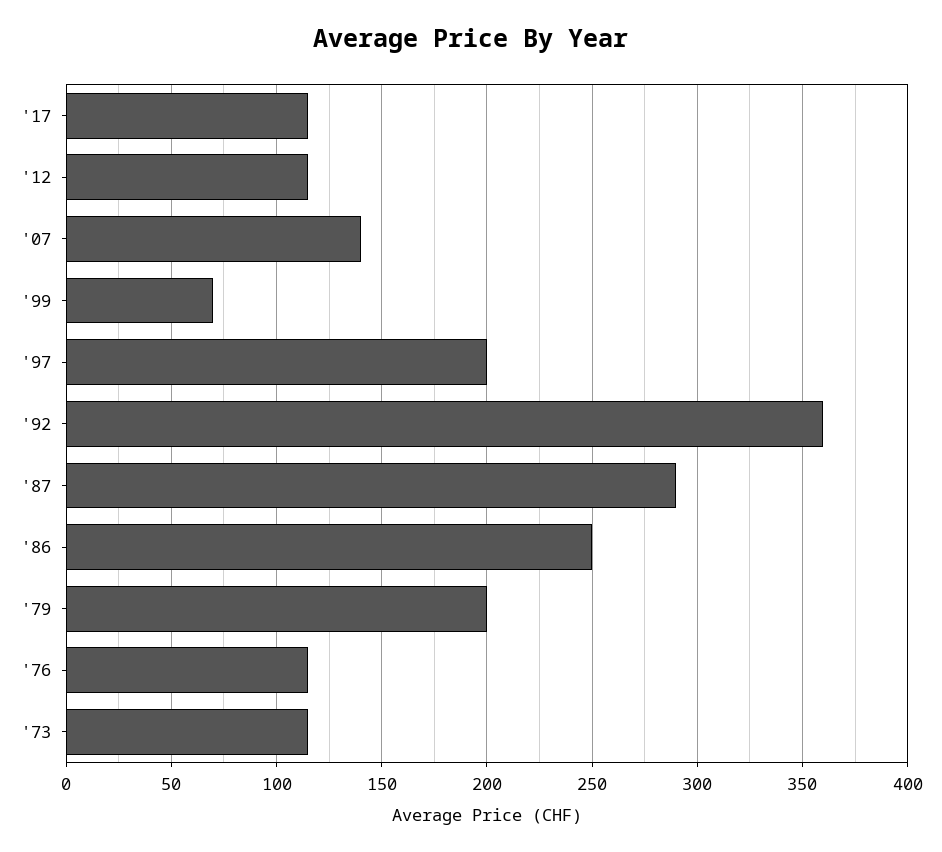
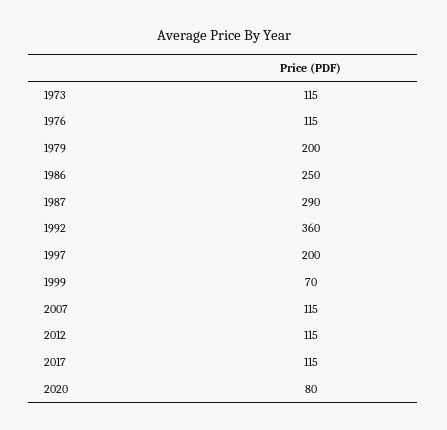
'07: 140 -> 115
2020: none -> 80

